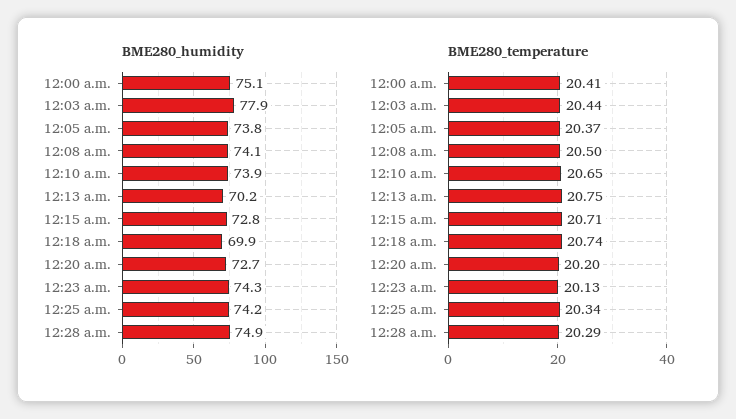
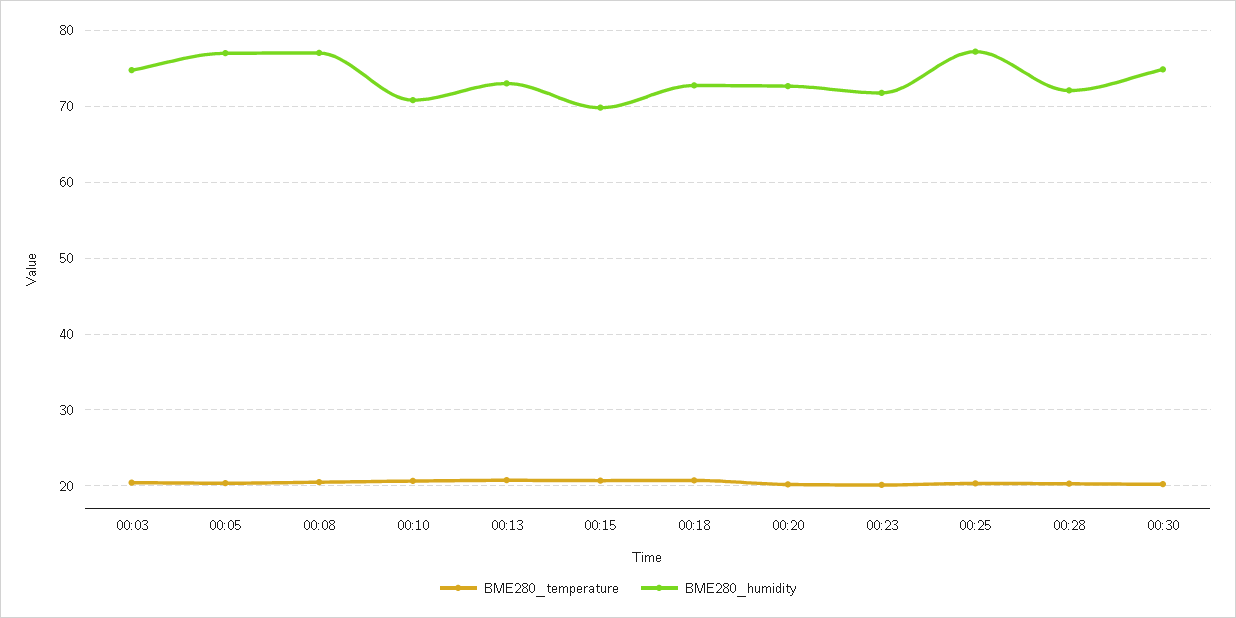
BME280_humidity, 12:00 a.m.: 75.1 -> none
BME280_humidity, 12:03 a.m.: 77.9 -> 75
BME280_humidity, 12:05 a.m.: 73.8 -> 77
BME280_humidity, 12:08 a.m.: 74.1 -> 77
BME280_humidity, 12:10 a.m.: 73.9 -> 71
BME280_humidity, 12:13 a.m.: 70.2 -> 73
BME280_humidity, 12:15 a.m.: 72.8 -> 70
BME280_humidity, 12:18 a.m.: 69.9 -> 73
BME280_humidity, 12:23 a.m.: 74.3 -> 72
BME280_humidity, 12:25 a.m.: 74.2 -> 77
BME280_humidity, 12:28 a.m.: 74.9 -> 72
BME280_temperature, 12:00 a.m.: 20.41 -> none
BME280_temperature, 00:30: none -> 20
BME280_humidity, 00:30: none -> 75

